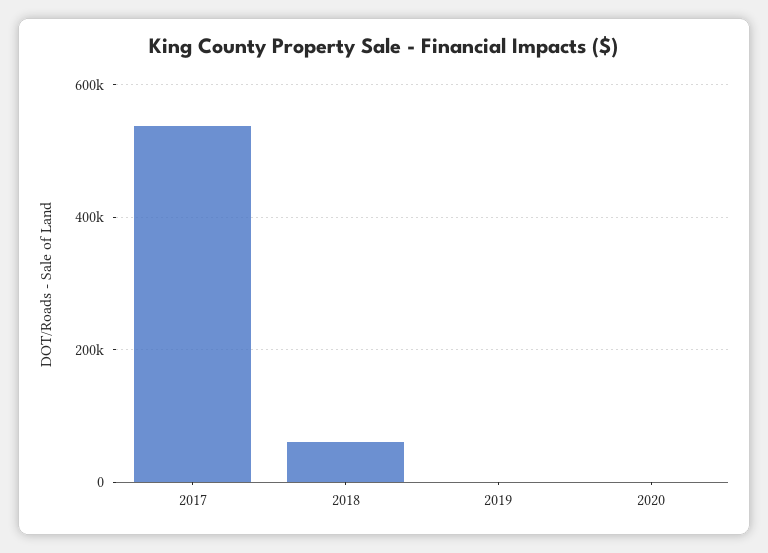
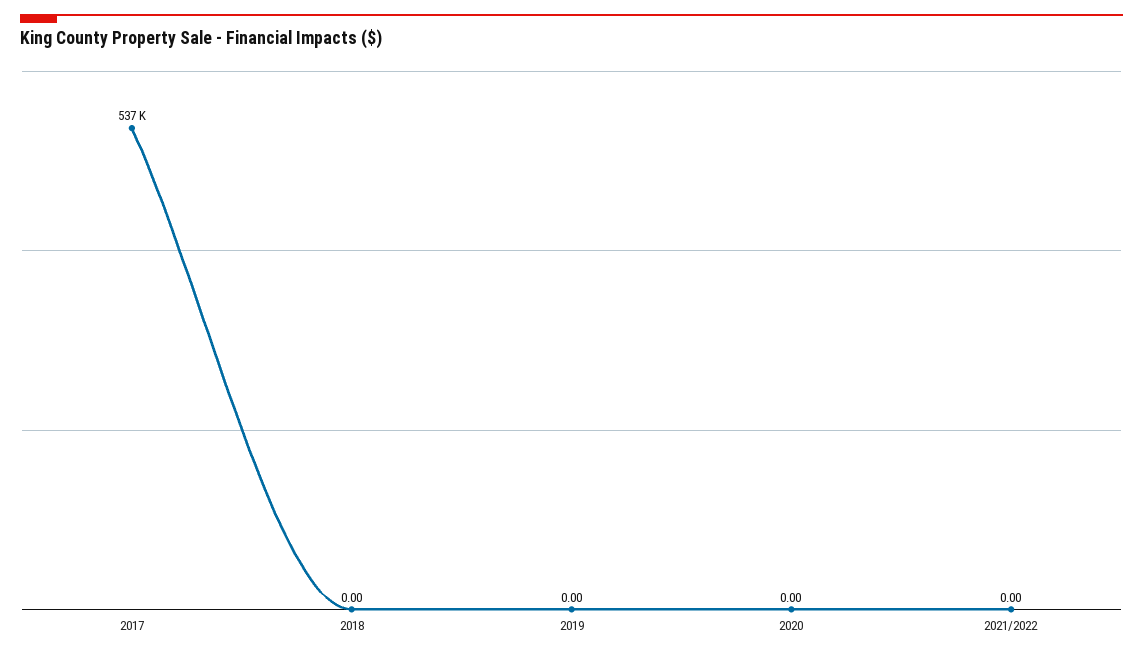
2018: 60000 -> 0
2021/2022: none -> 0

